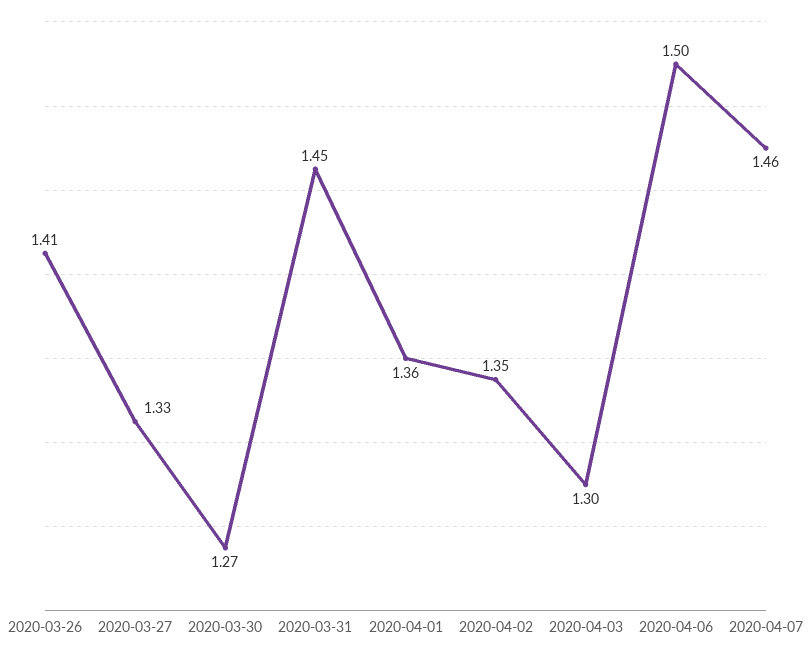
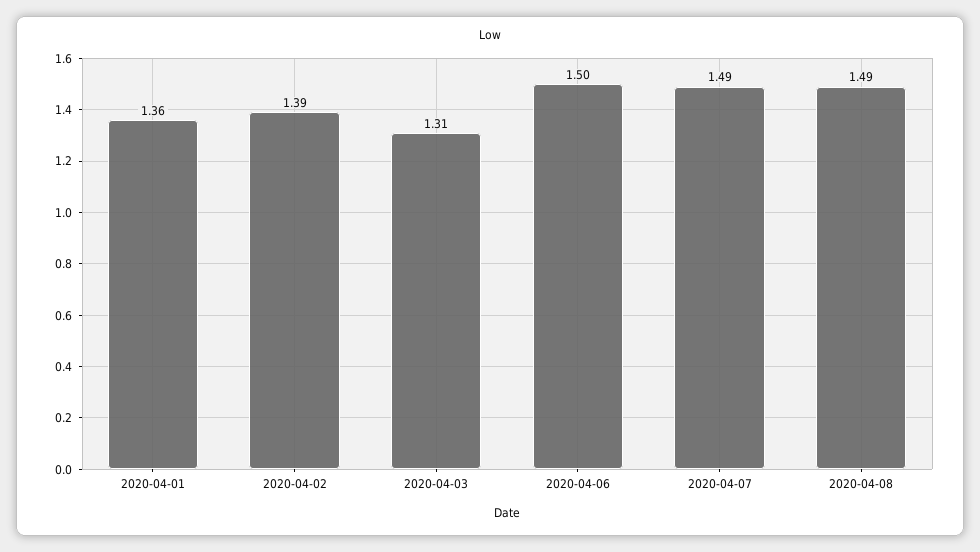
2020-03-26: 1.41 -> none
2020-03-27: 1.33 -> none
2020-03-30: 1.27 -> none
2020-03-31: 1.45 -> none
2020-04-02: 1.35 -> 1.39
2020-04-03: 1.3 -> 1.31
2020-04-07: 1.46 -> 1.49
2020-04-08: none -> 1.49

